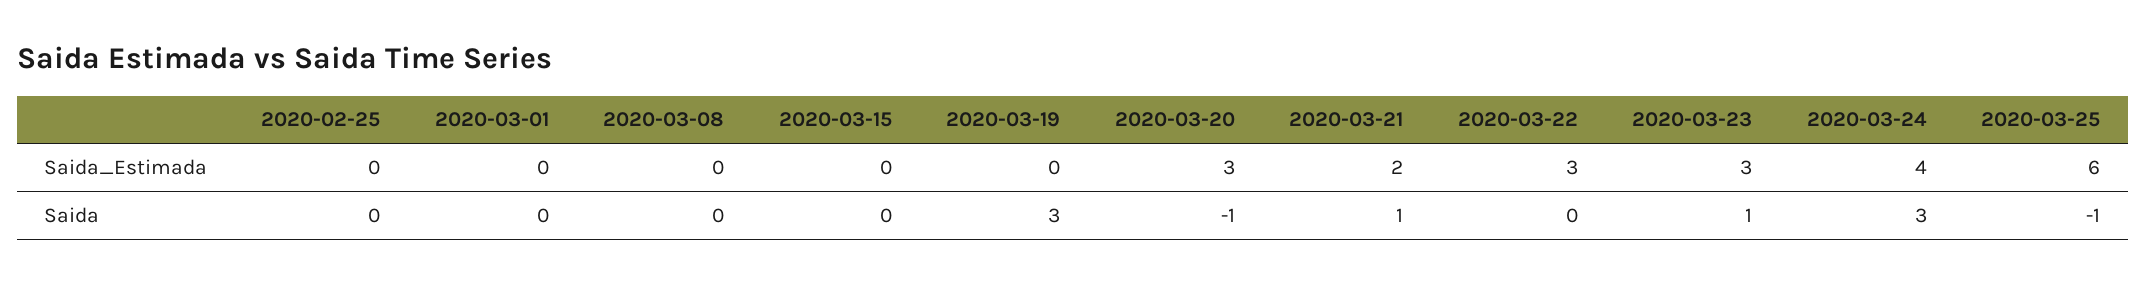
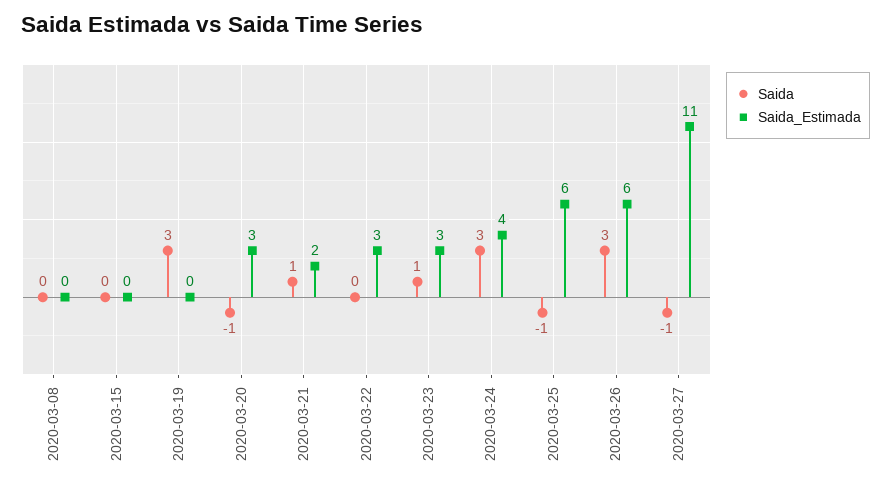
Saida_Estimada, 2020-02-25: 0 -> none
Saida_Estimada, 2020-03-01: 0 -> none
Saida, 2020-02-25: 0 -> none
Saida, 2020-03-01: 0 -> none
Saida, 2020-03-26: none -> 3
Saida_Estimada, 2020-03-26: none -> 6
Saida, 2020-03-27: none -> -1
Saida_Estimada, 2020-03-27: none -> 11

